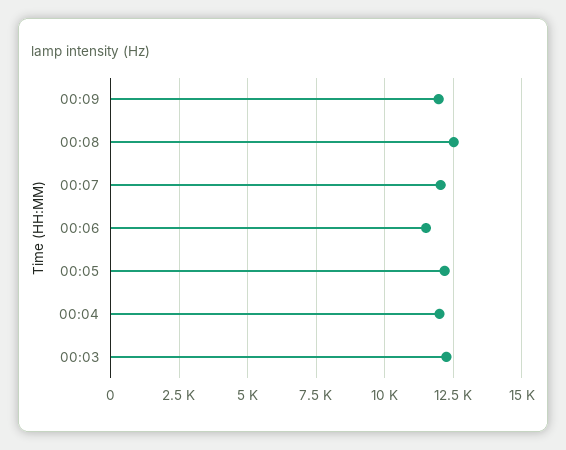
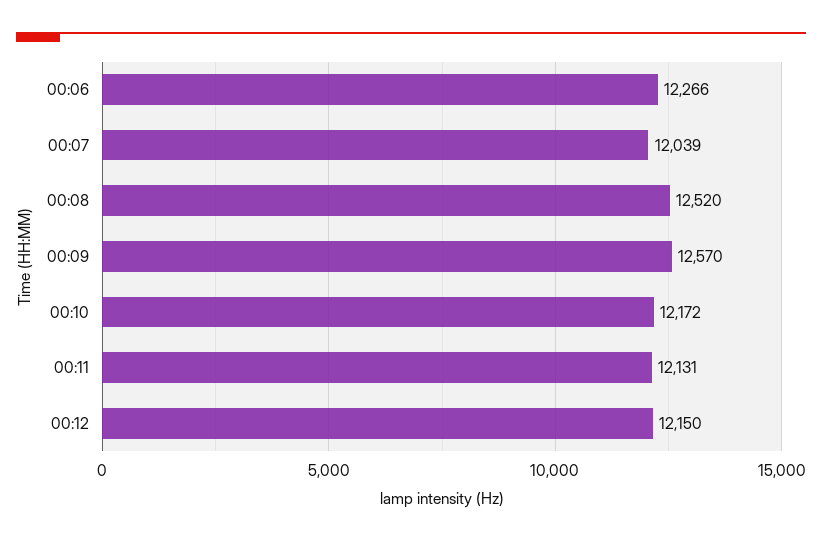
00:09: 12000 -> 12570
00:06: 11500 -> 12266
00:05: 12250 -> none
00:04: 12000 -> none
00:03: 12250 -> none
00:10: none -> 12172
00:11: none -> 12131
00:12: none -> 12150

